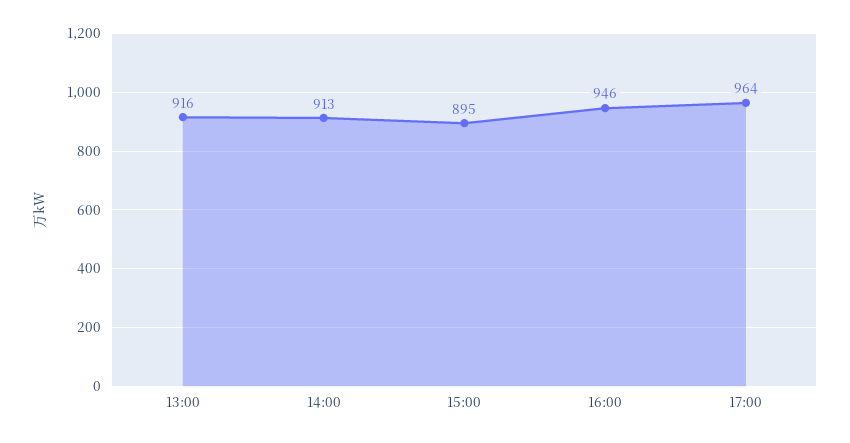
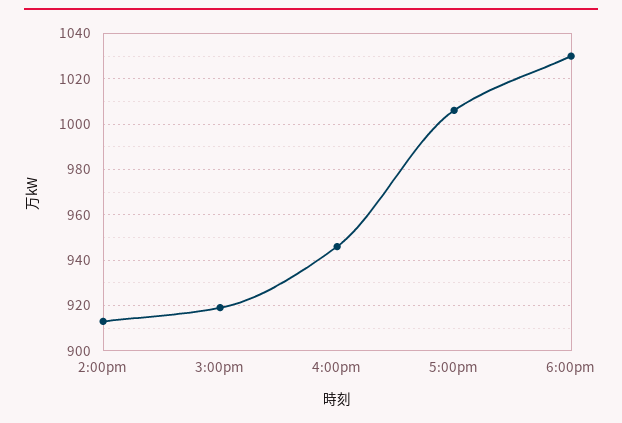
13:00: 916 -> none
15:00: 895 -> 920
17:00: 964 -> 1005
6:00pm: none -> 1030

